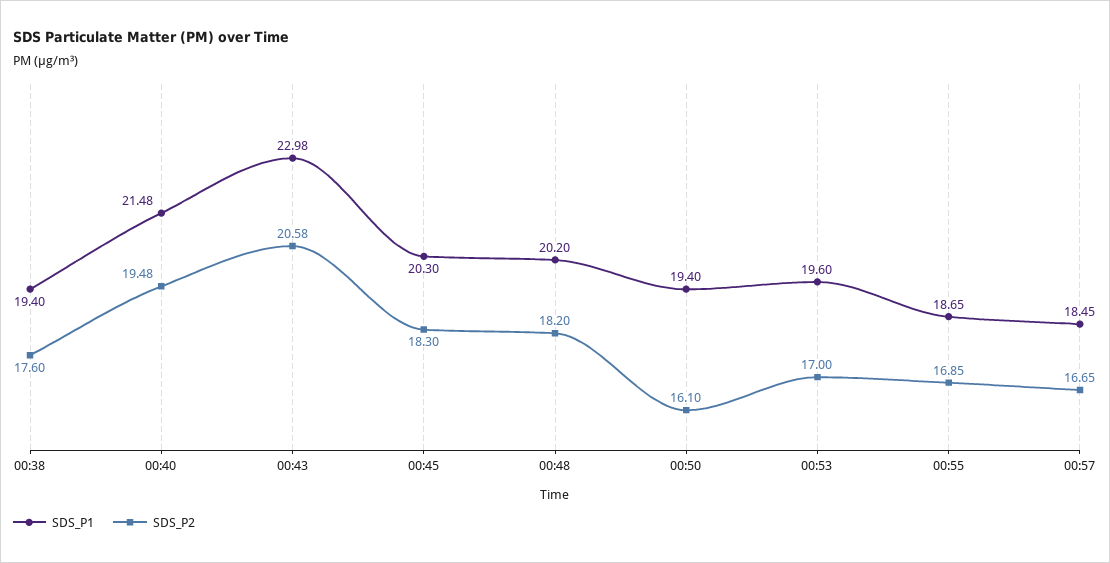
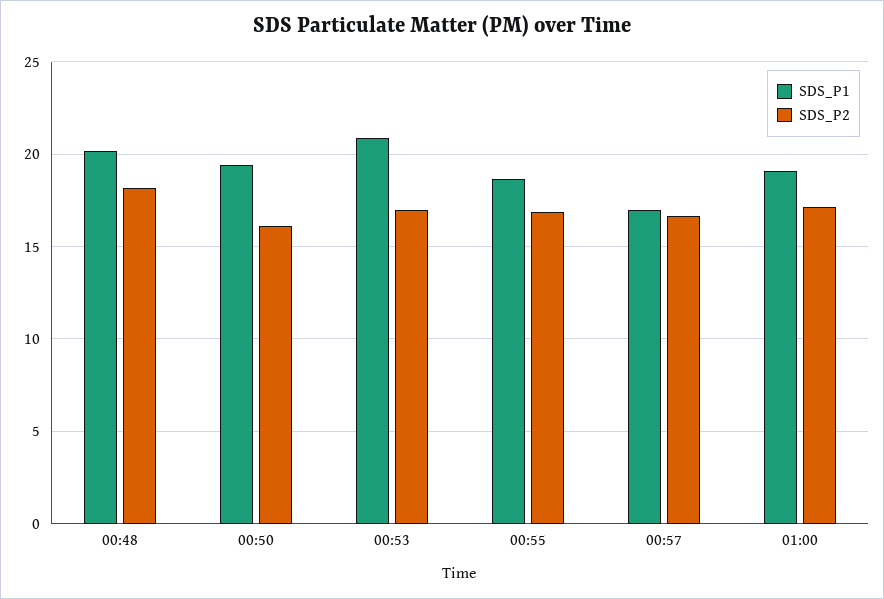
SDS_P1, 00:38: 19.4 -> none
SDS_P2, 00:38: 17.6 -> none
SDS_P1, 00:40: 21.48 -> none
SDS_P2, 00:40: 19.48 -> none
SDS_P1, 00:43: 22.98 -> none
SDS_P2, 00:43: 20.58 -> none
SDS_P1, 00:45: 20.3 -> none
SDS_P2, 00:45: 18.3 -> none
SDS_P1, 00:53: 19.6 -> 21
SDS_P1, 00:57: 18.45 -> 17
SDS_P1, 01:00: none -> 19
SDS_P2, 01:00: none -> 17

